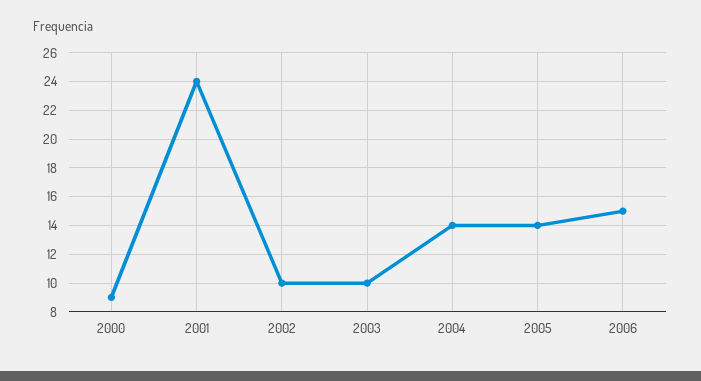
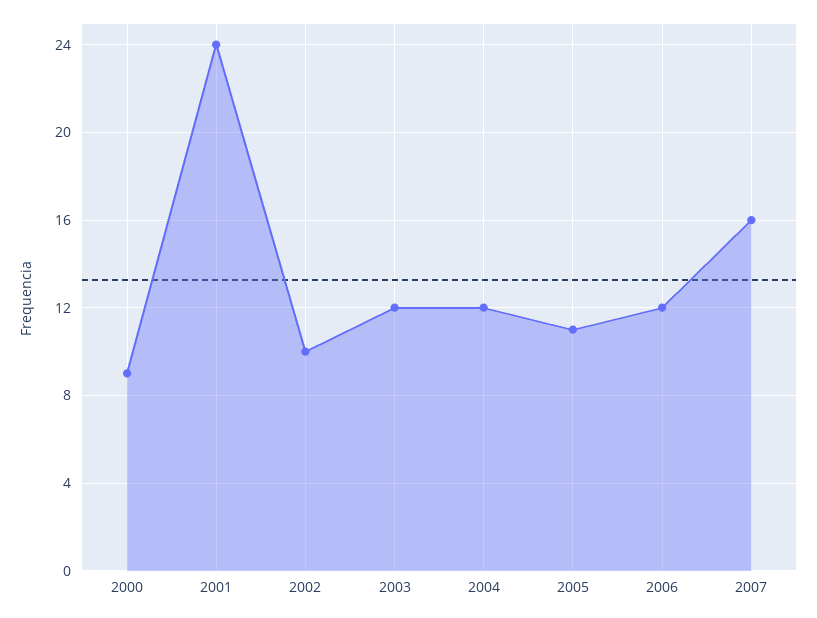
2003: 10 -> 12
2004: 14 -> 12
2005: 14 -> 11
2006: 15 -> 12
2007: none -> 16

